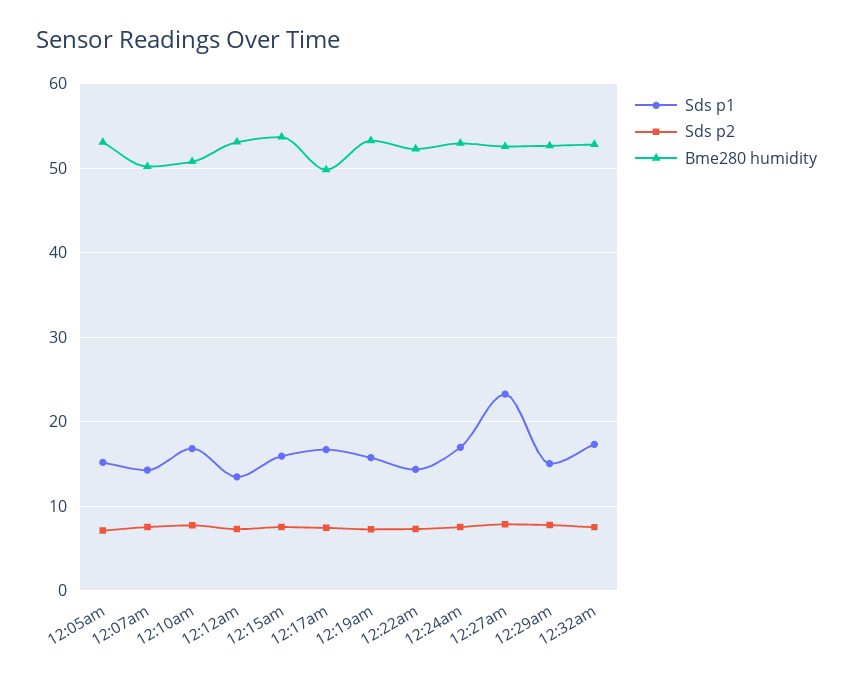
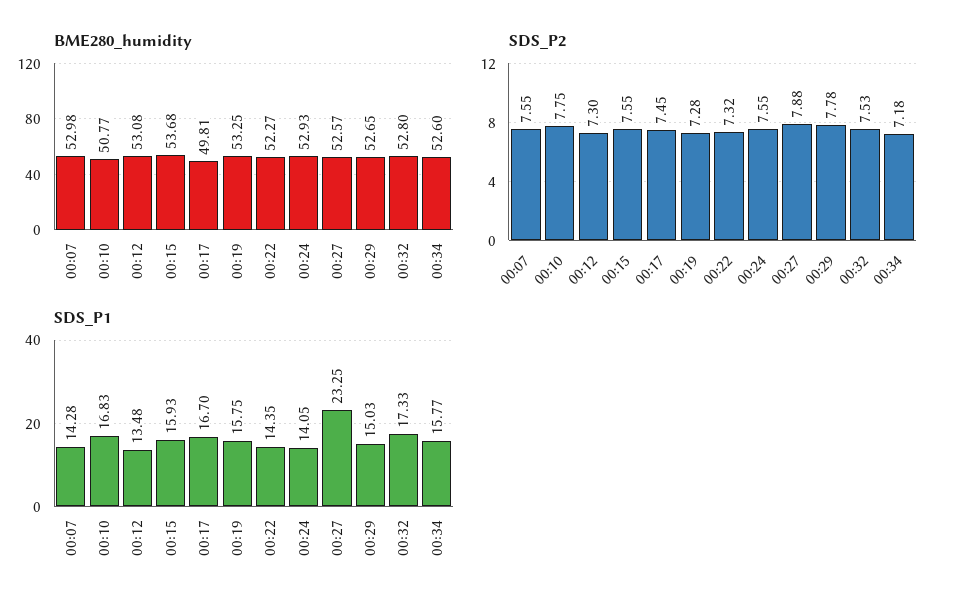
Sds p1, 12:05am: 15 -> none
Sds p2, 12:05am: 7 -> none
Bme280 humidity, 12:05am: 53 -> none
Bme280 humidity, 12:07am: 50 -> 52.98
Sds p1, 12:24am: 17 -> 14.05
Bme280 humidity, 00:34: none -> 52.6
Sds p2, 00:34: none -> 7.18
Sds p1, 00:34: none -> 15.77

